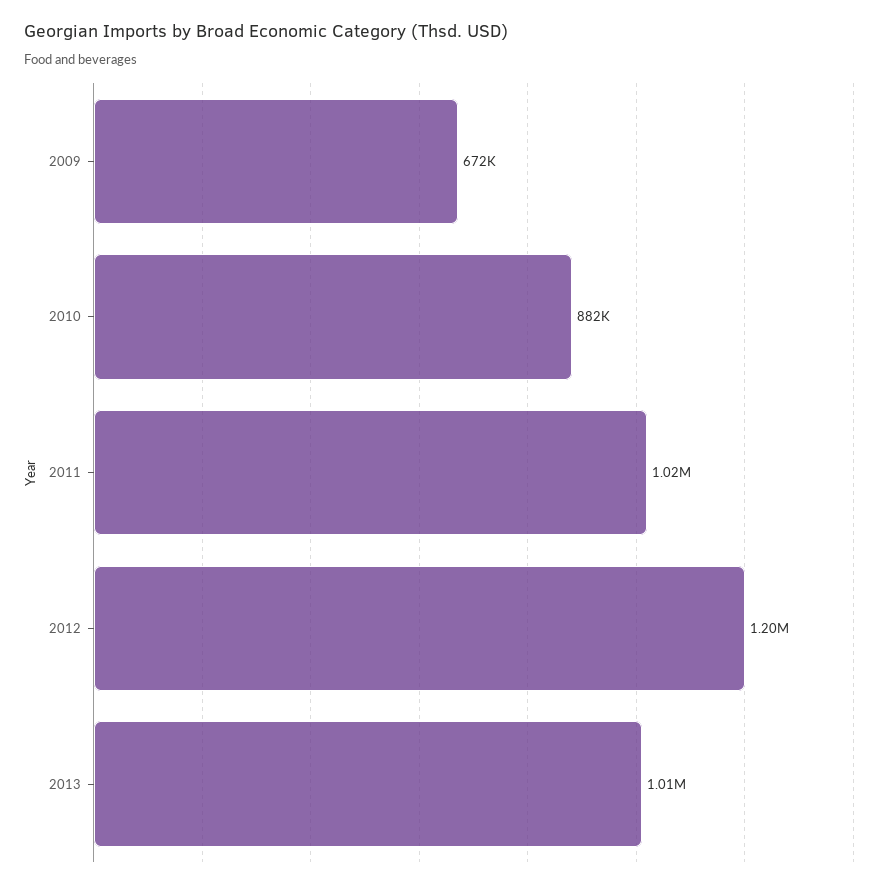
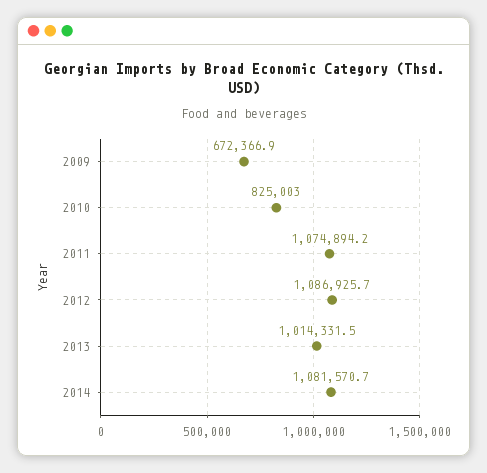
2010: 882000 -> 825003
2011: 1020000 -> 1074894.2
2012: 1200000 -> 1086925.7
2014: none -> 1081570.7

